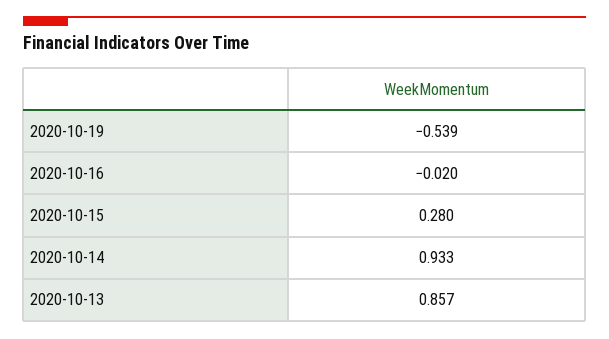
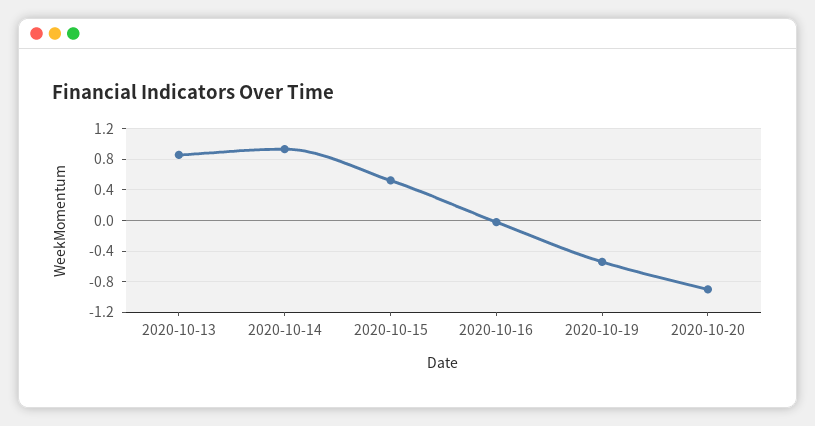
2020-10-15: 0.28 -> 0.5
2020-10-20: none -> -0.9

